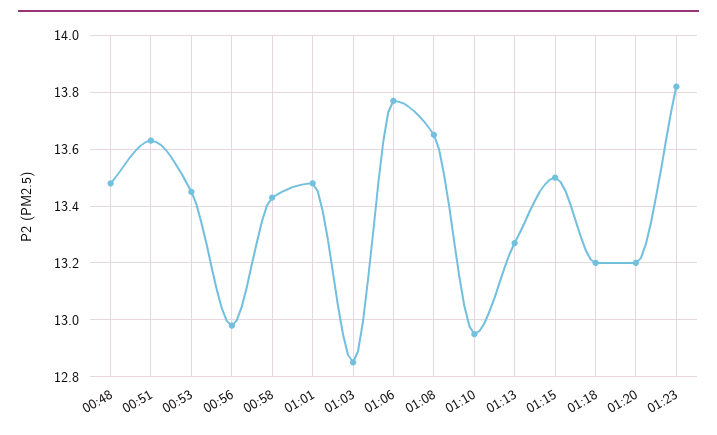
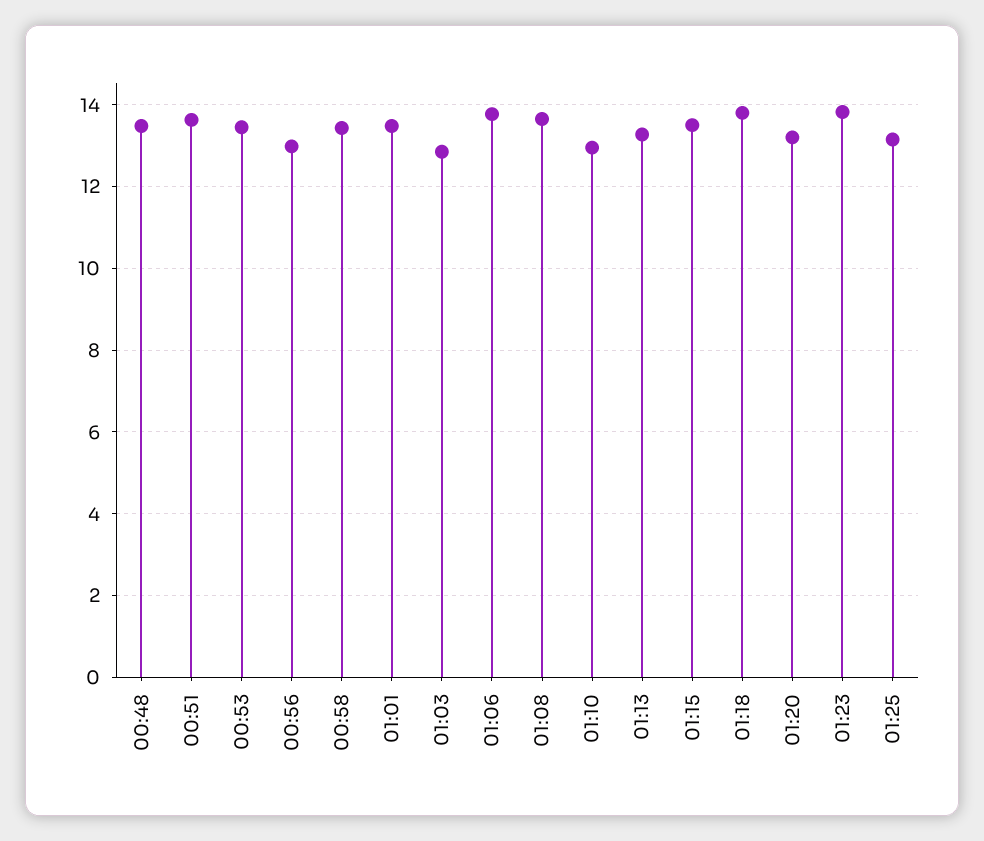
01:18: 13.2 -> 13.8
01:25: none -> 13.2

